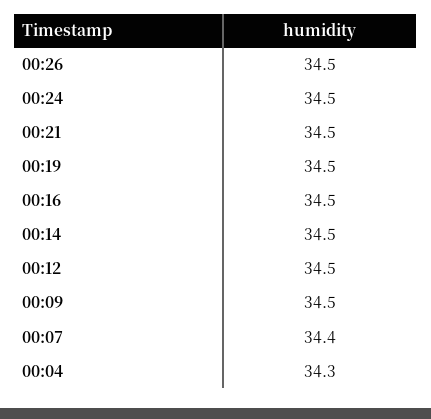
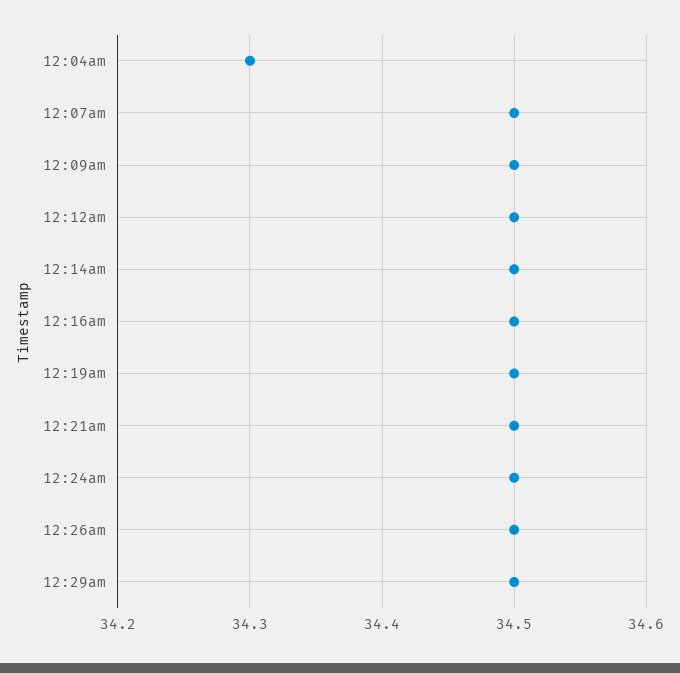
00:07: 34.4 -> 34.5
12:29am: none -> 34.5

